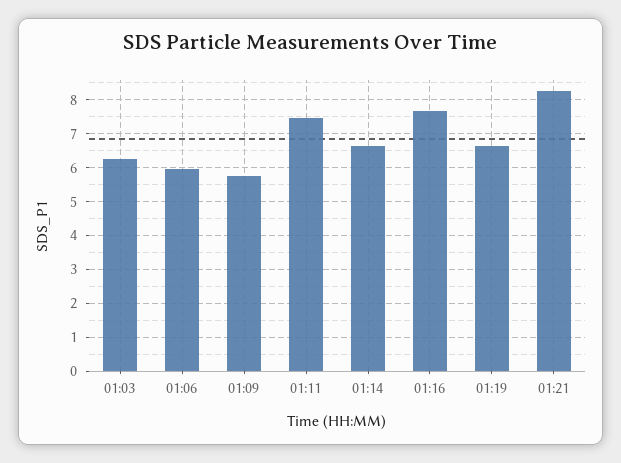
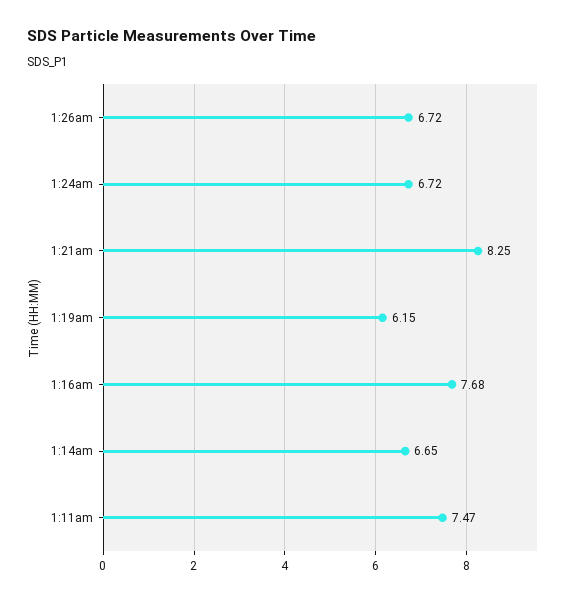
01:03: 6.2 -> none
01:06: 6 -> none
01:09: 5.8 -> none
01:19: 6.6 -> 6.15
1:26am: none -> 6.72
1:24am: none -> 6.72

